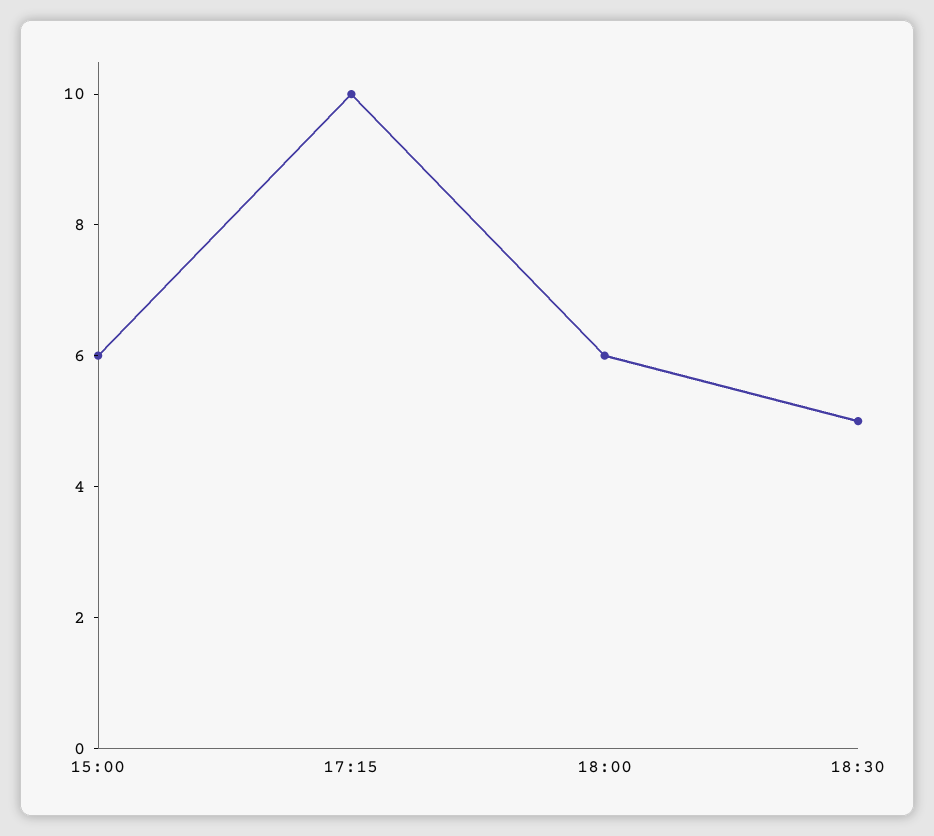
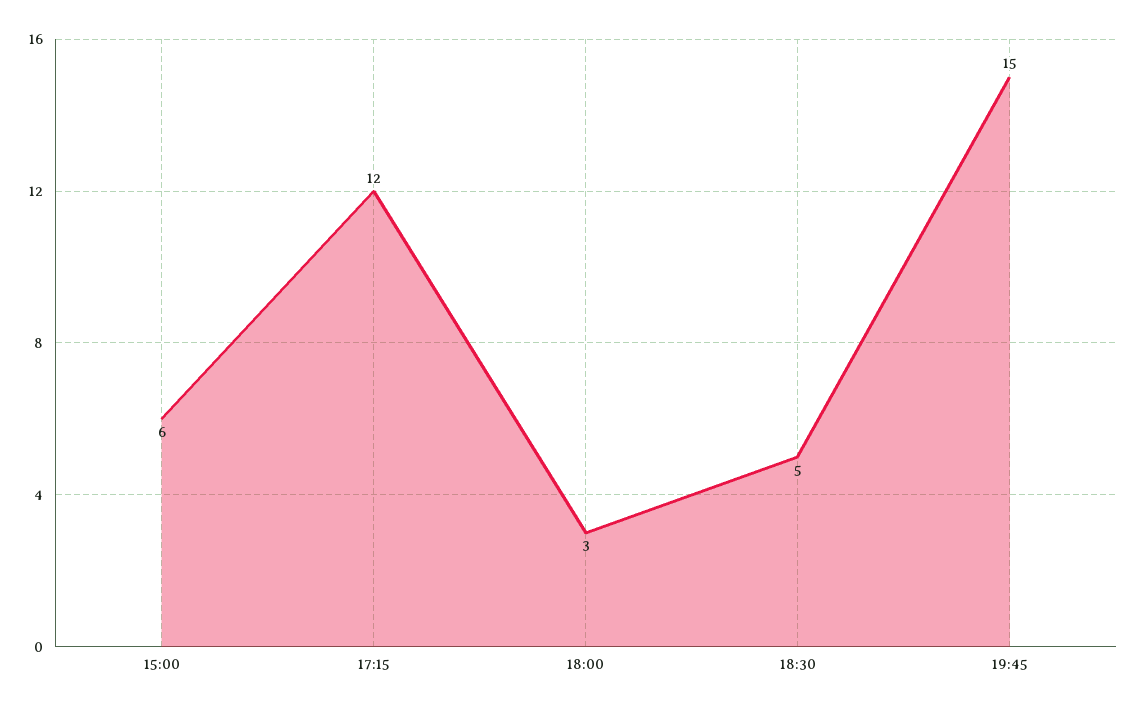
17:15: 10 -> 12
18:00: 6 -> 3
19:45: none -> 15

